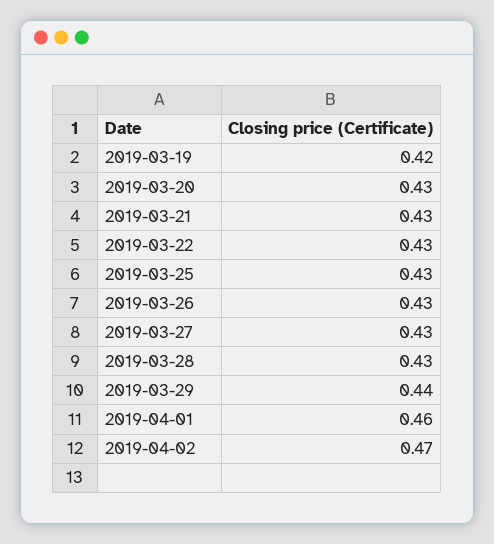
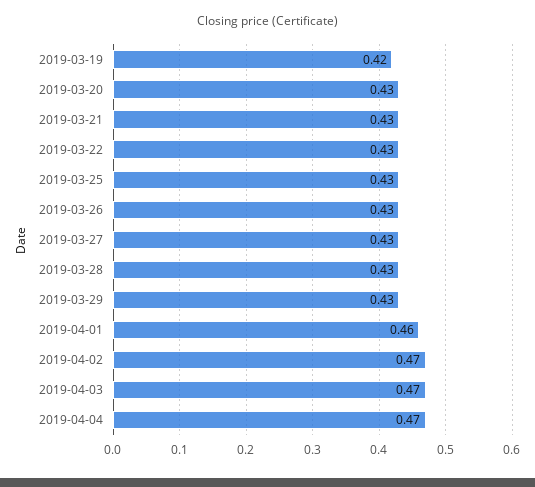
2019-03-29: 0.44 -> 0.43
2019-04-03: none -> 0.47
2019-04-04: none -> 0.47

